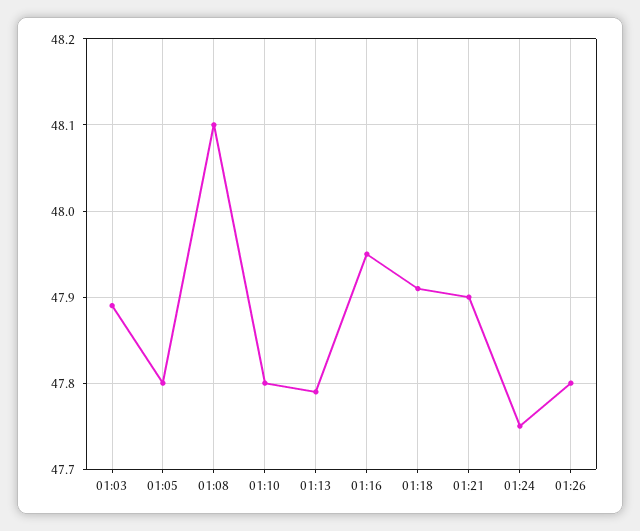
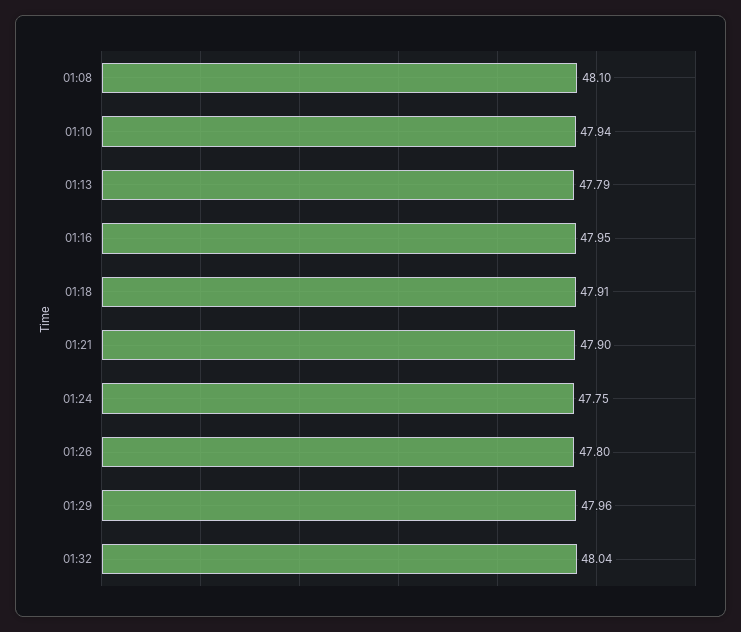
01:03: 47.89 -> none
01:05: 47.8 -> none
01:10: 47.8 -> 47.94
01:29: none -> 47.96
01:32: none -> 48.04

